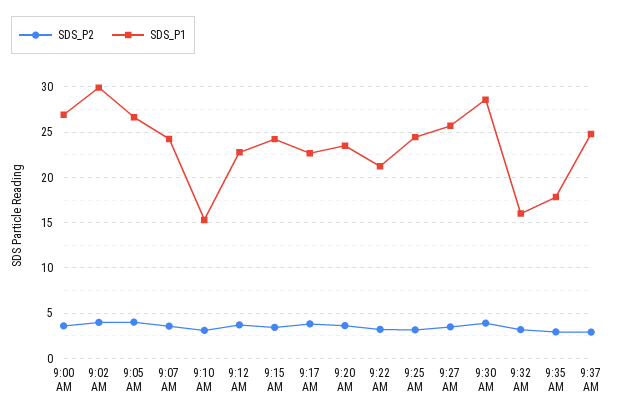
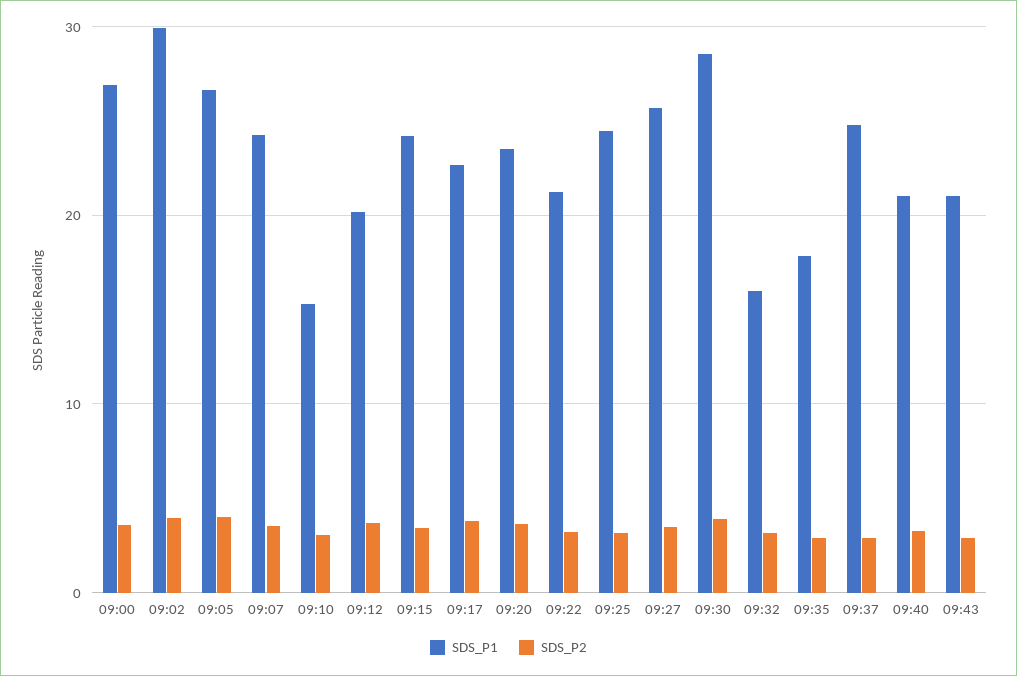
SDS_P1, 9:12 AM: 23 -> 20
SDS_P1, 09:40: none -> 21
SDS_P2, 09:40: none -> 3
SDS_P1, 09:43: none -> 21
SDS_P2, 09:43: none -> 3

